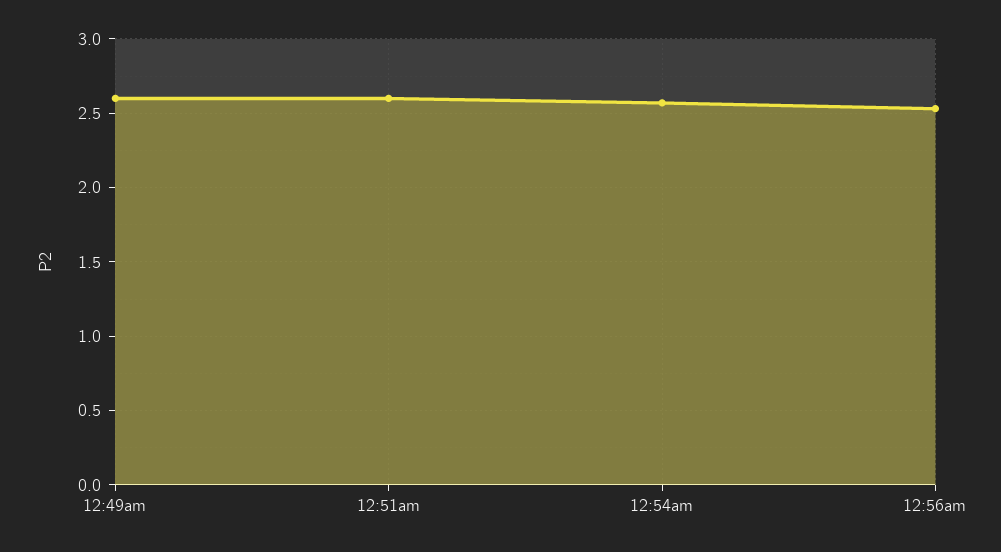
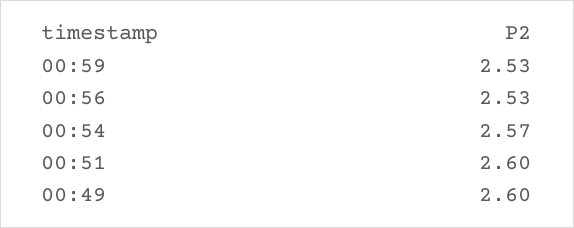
00:59: none -> 2.53

